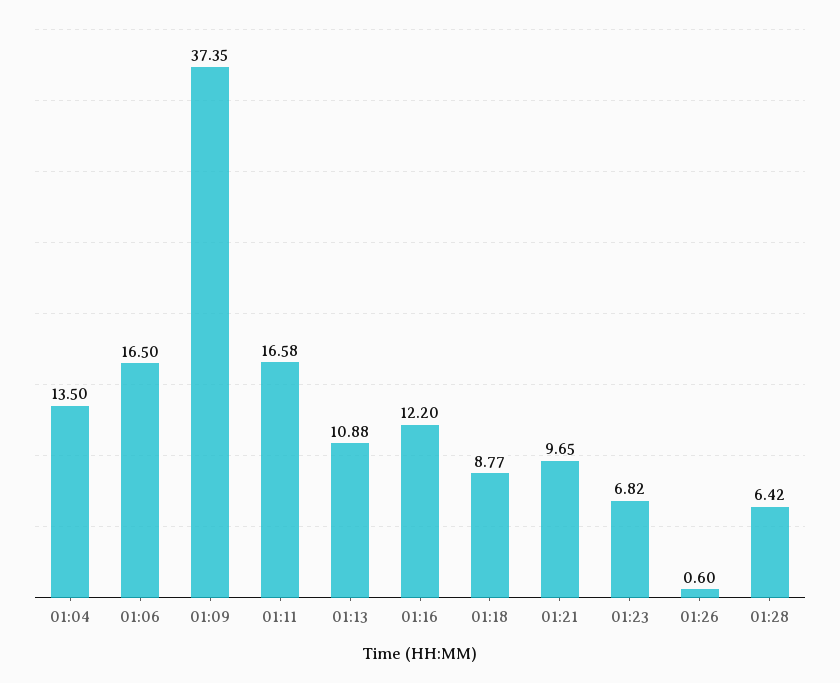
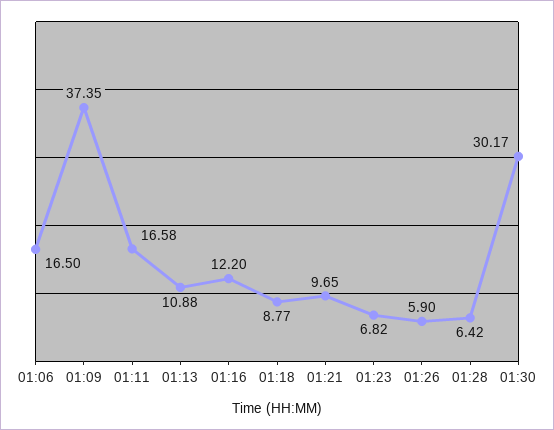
01:04: 13.5 -> none
01:26: 0.6 -> 5.9
01:30: none -> 30.17

